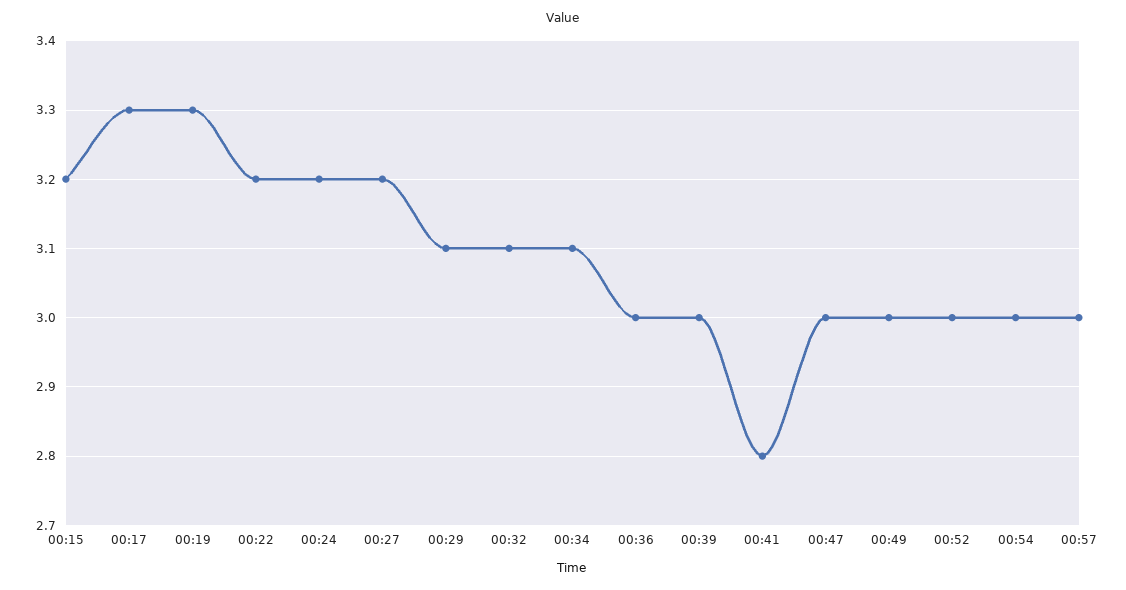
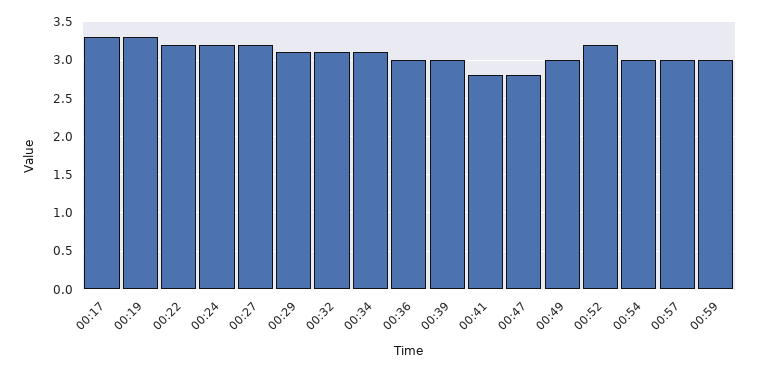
00:15: 3.2 -> none
00:47: 3 -> 2.8
00:52: 3 -> 3.2
00:59: none -> 3

